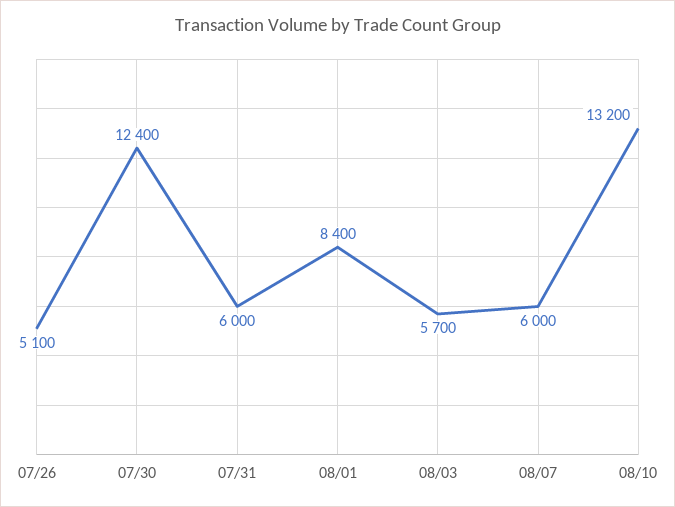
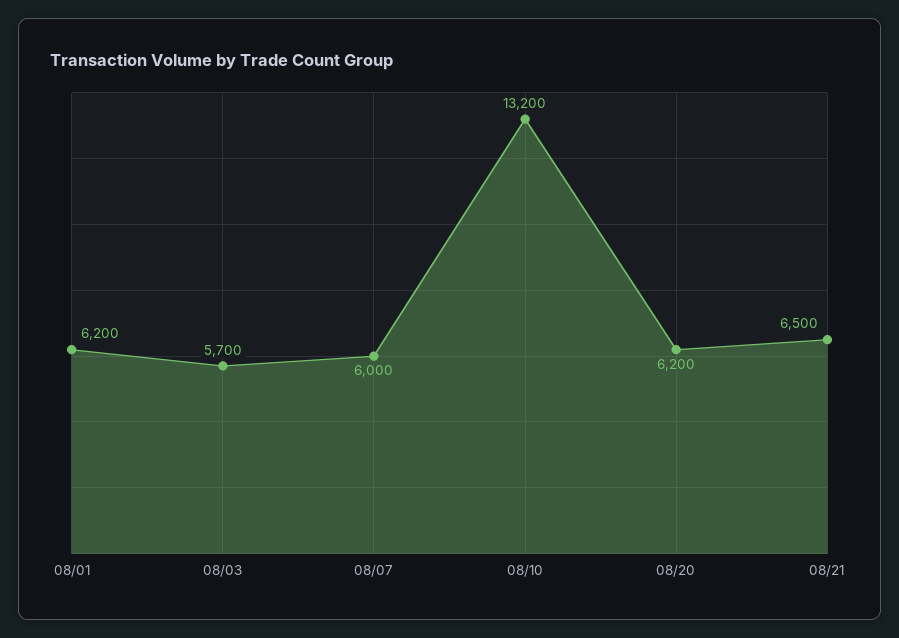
07/26: 5100 -> none
07/30: 12400 -> none
07/31: 6000 -> none
08/01: 8400 -> 6200
08/20: none -> 6200
08/21: none -> 6500

